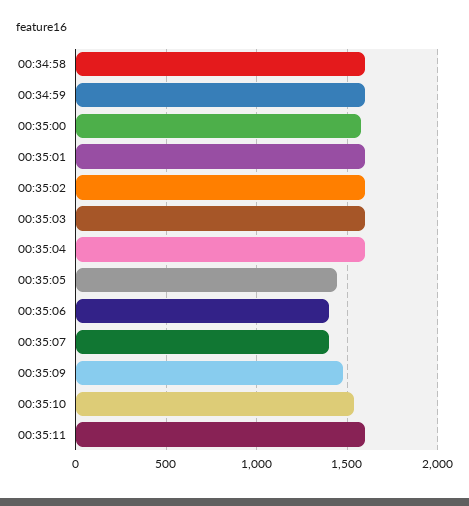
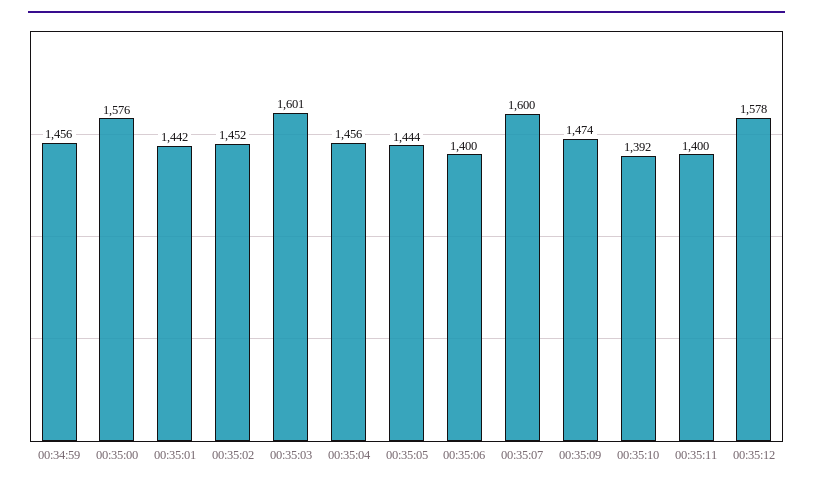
00:34:58: 1600 -> none
00:34:59: 1600 -> 1456
00:35:01: 1600 -> 1442
00:35:02: 1600 -> 1452
00:35:04: 1600 -> 1456
00:35:07: 1400 -> 1600
00:35:10: 1550 -> 1392
00:35:11: 1600 -> 1400
00:35:12: none -> 1578

